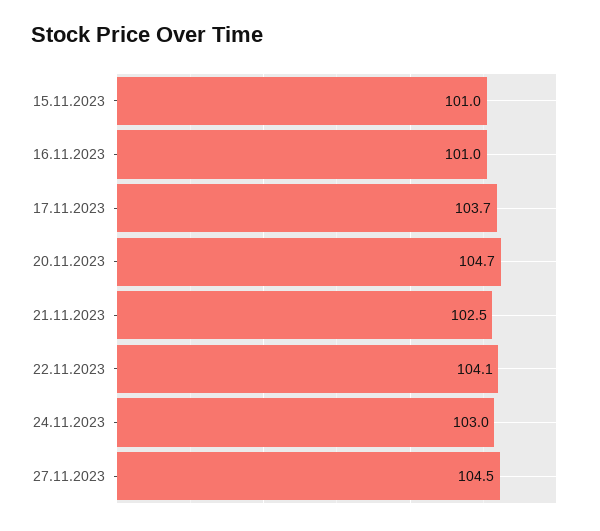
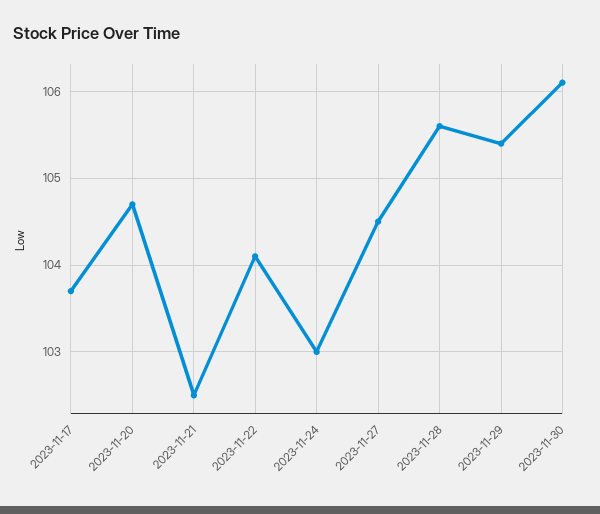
15.11.2023: 101 -> none
16.11.2023: 101 -> none
2023-11-28: none -> 105.6
2023-11-29: none -> 105.4
2023-11-30: none -> 106.1

